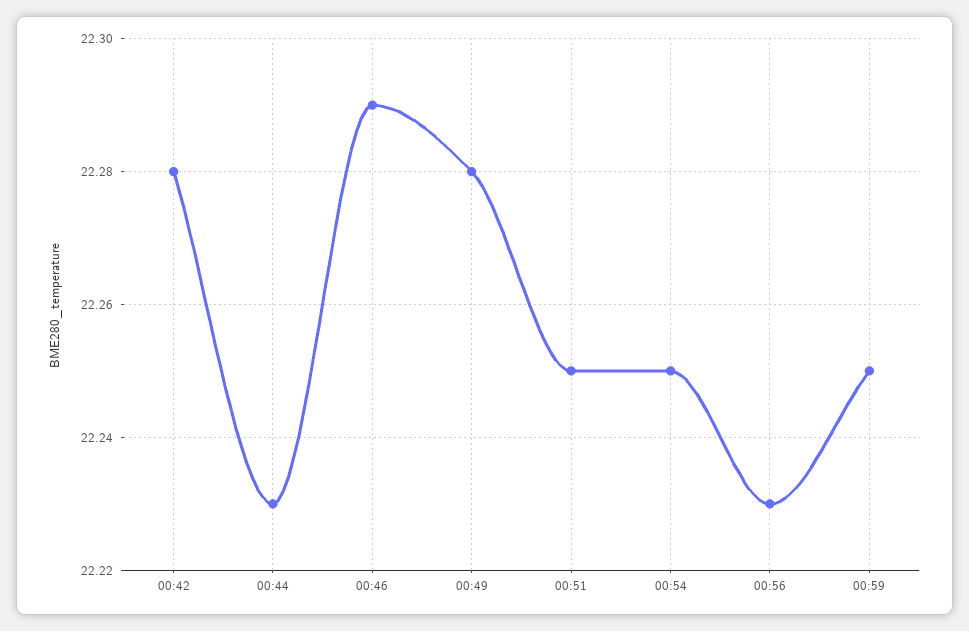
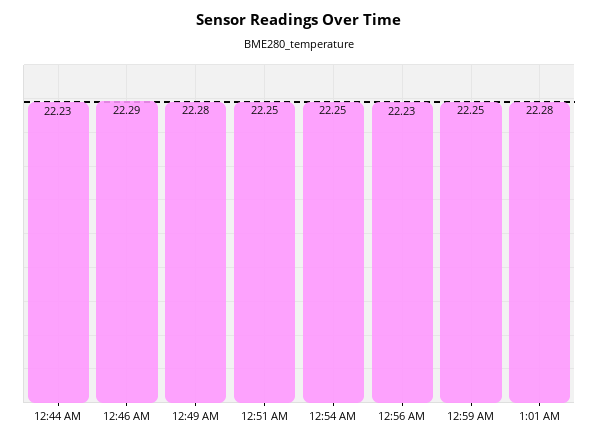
00:42: 22.28 -> none
1:01 AM: none -> 22.28

